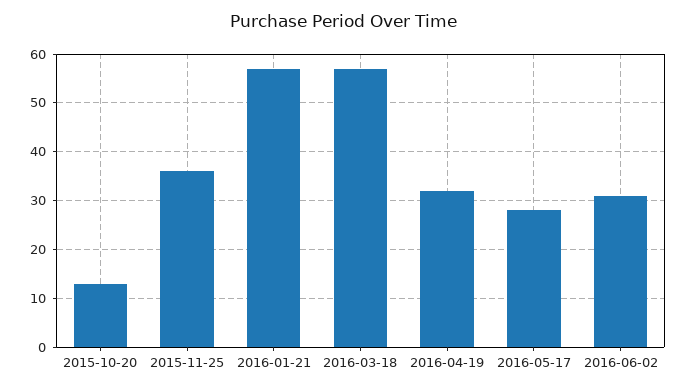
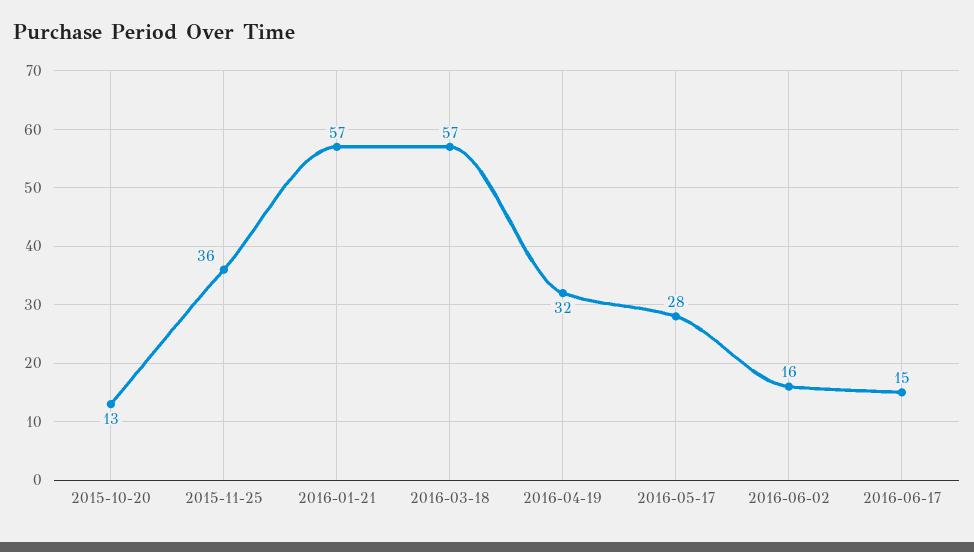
2016-06-02: 30 -> 16
2016-06-17: none -> 15

